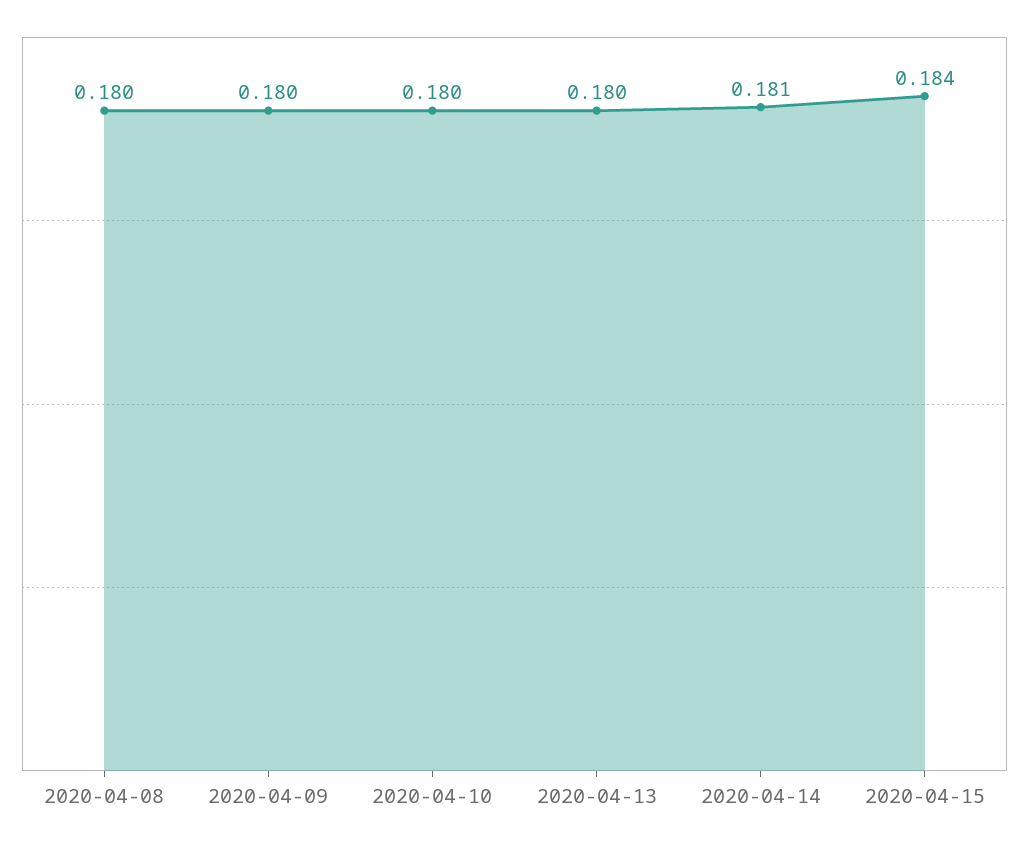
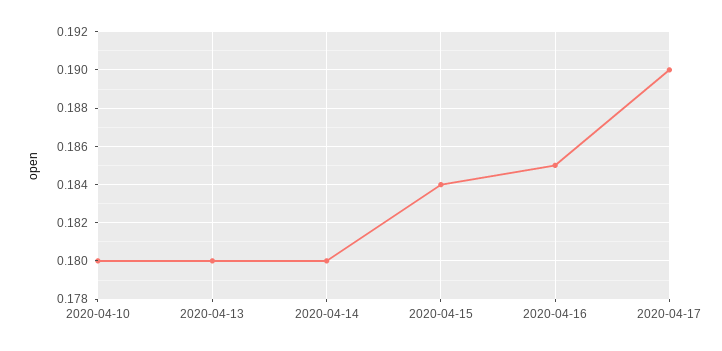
2020-04-08: 0.18 -> none
2020-04-09: 0.18 -> none
2020-04-14: 0.181 -> 0.18
2020-04-16: none -> 0.185
2020-04-17: none -> 0.19

